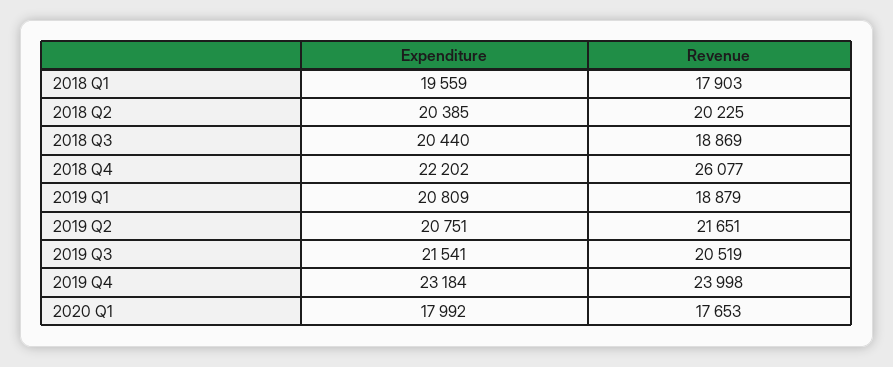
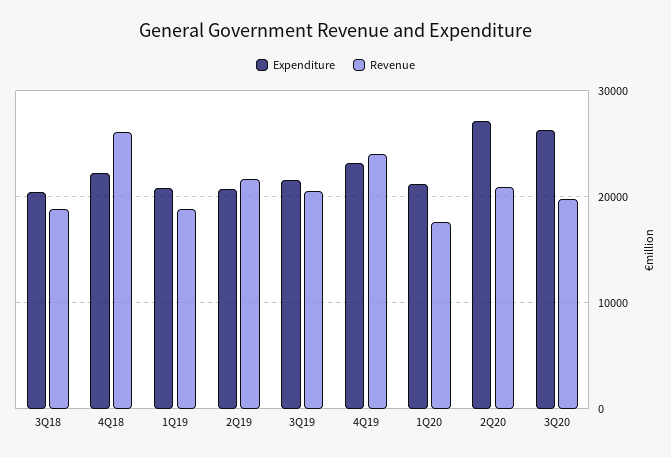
Expenditure, 2018 Q1: 19559 -> none
Revenue, 2018 Q1: 17903 -> none
Expenditure, 2018 Q2: 20385 -> none
Revenue, 2018 Q2: 20225 -> none
Expenditure, 2020 Q1: 17992 -> 21000
Expenditure, 2Q20: none -> 27000
Revenue, 2Q20: none -> 21000
Expenditure, 3Q20: none -> 26000
Revenue, 3Q20: none -> 20000

